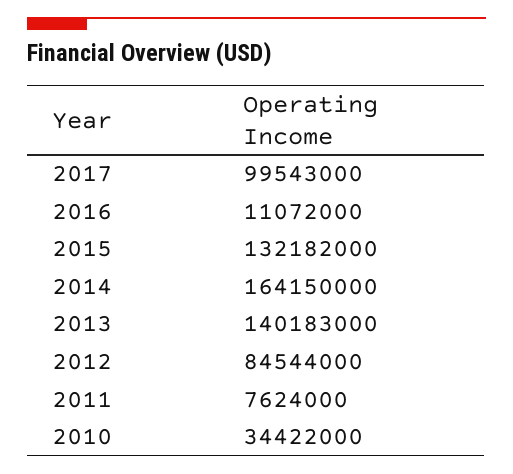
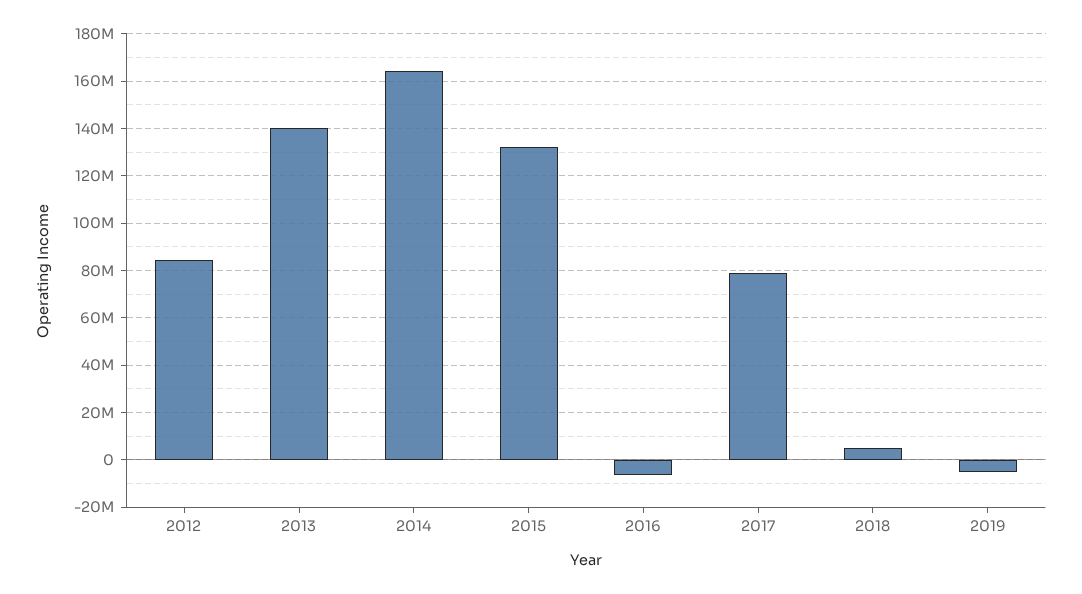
2017: 99543000 -> 80000000
2016: 11072000 -> -5000000
2011: 7624000 -> none
2010: 34422000 -> none
2018: none -> 5000000
2019: none -> -5000000

